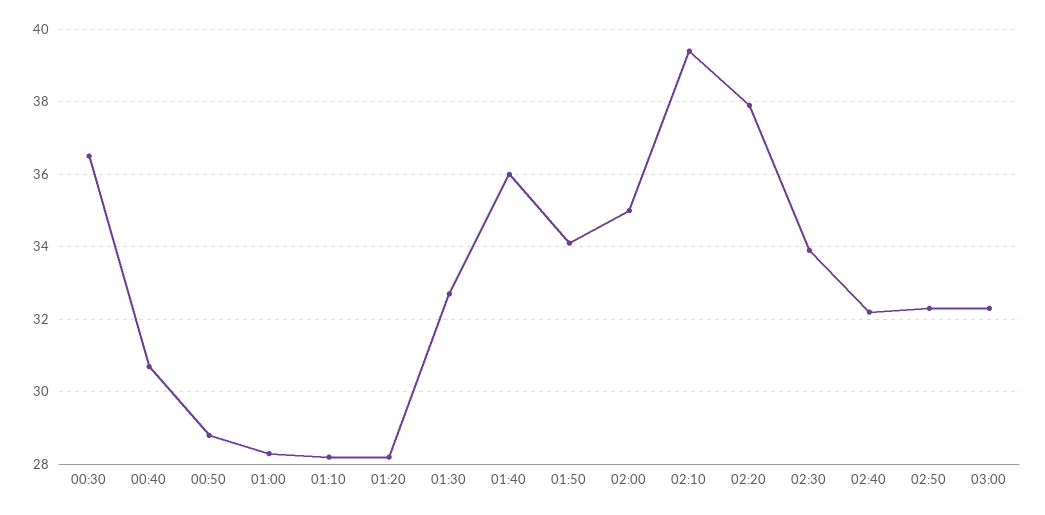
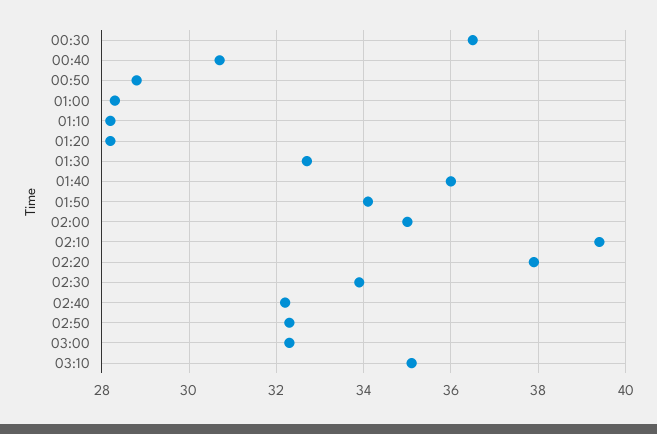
03:10: none -> 35

